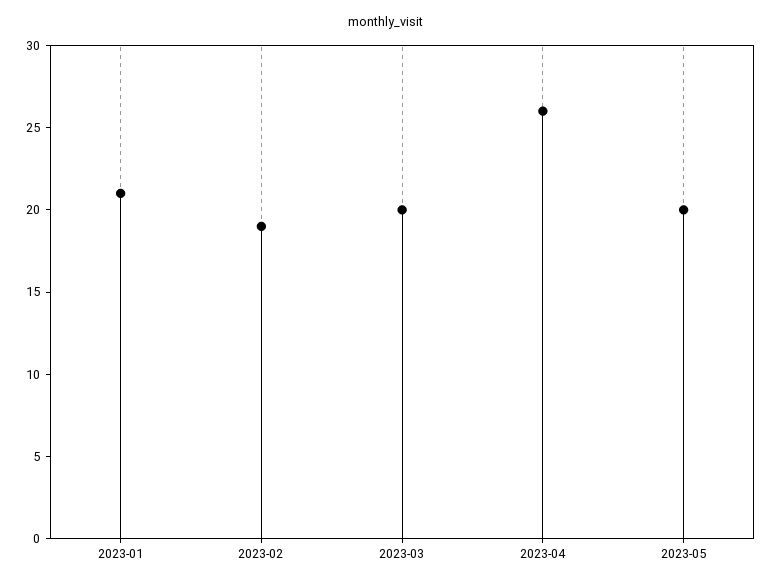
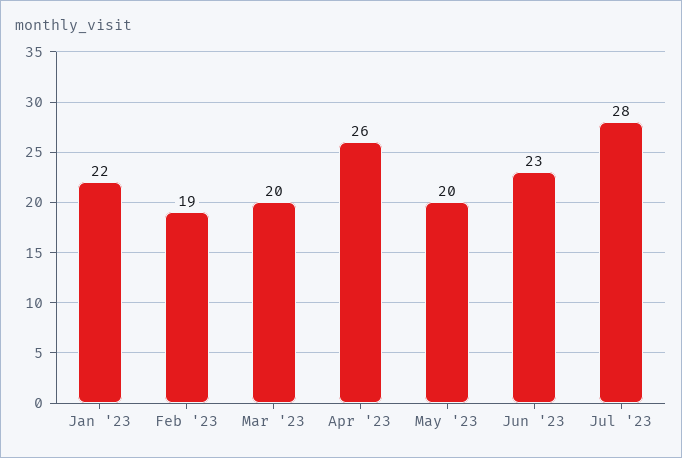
2023-01: 21 -> 22
Jun '23: none -> 23
Jul '23: none -> 28

